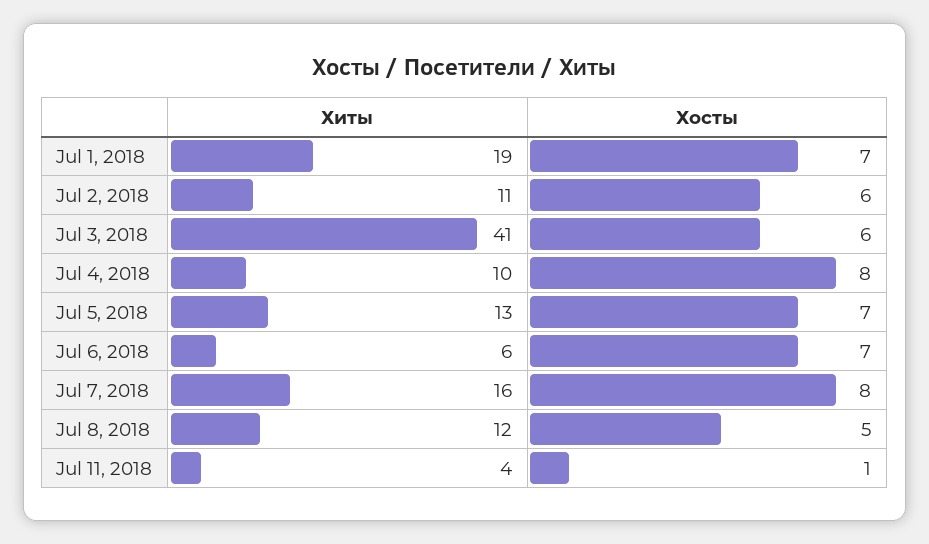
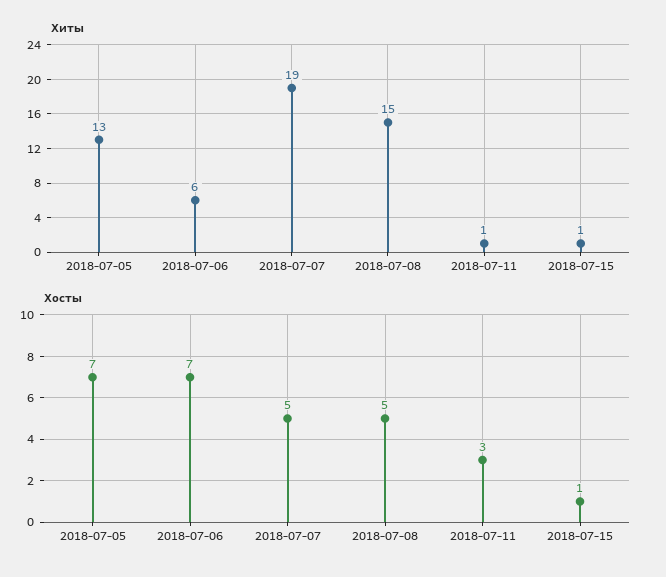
Хиты, Jul 1, 2018: 19 -> none
Хосты, Jul 1, 2018: 7 -> none
Хиты, Jul 2, 2018: 11 -> none
Хосты, Jul 2, 2018: 6 -> none
Хиты, Jul 3, 2018: 41 -> none
Хосты, Jul 3, 2018: 6 -> none
Хиты, Jul 4, 2018: 10 -> none
Хосты, Jul 4, 2018: 8 -> none
Хиты, Jul 7, 2018: 16 -> 19
Хосты, Jul 7, 2018: 8 -> 5
Хиты, Jul 8, 2018: 12 -> 15
Хиты, Jul 11, 2018: 4 -> 1
Хосты, Jul 11, 2018: 1 -> 3
Хиты, 2018-07-15: none -> 1
Хосты, 2018-07-15: none -> 1

